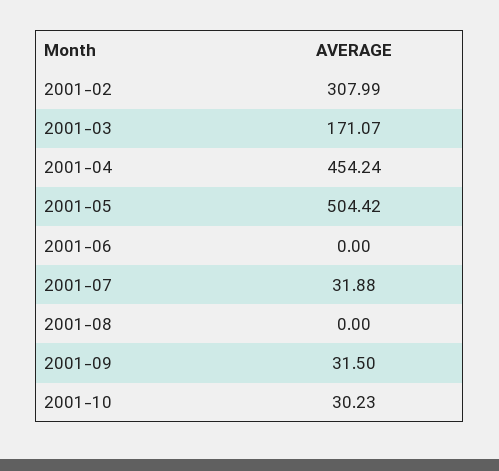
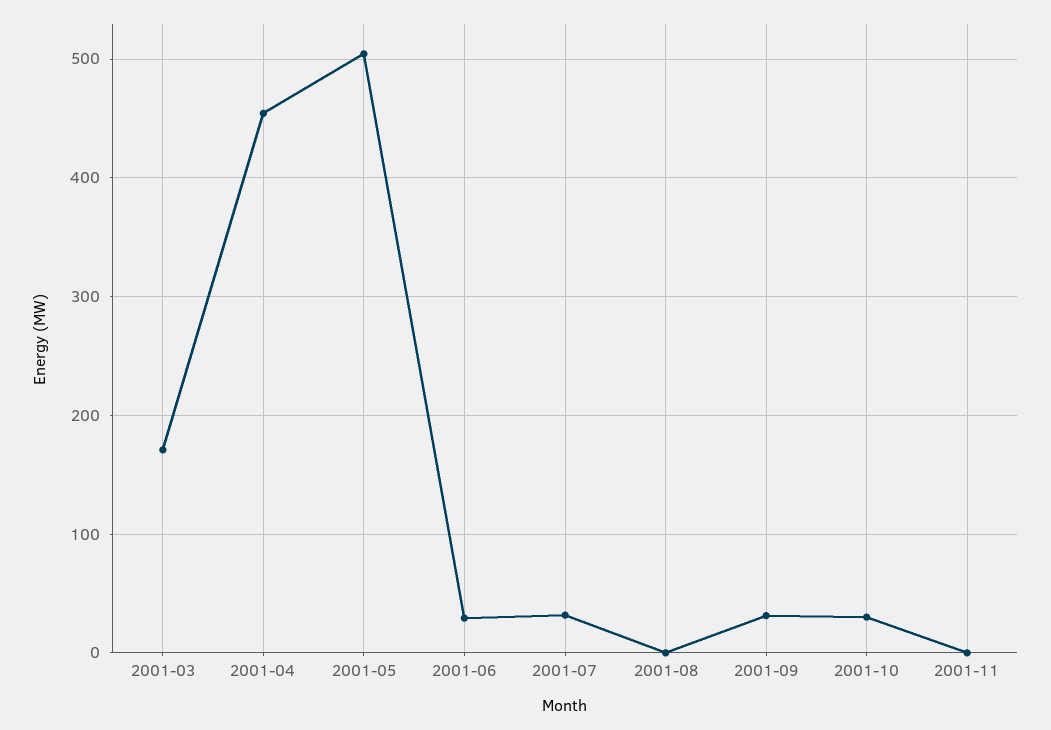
2001-02: 307.99 -> none
2001-06: 0 -> 30
2001-11: none -> 0

